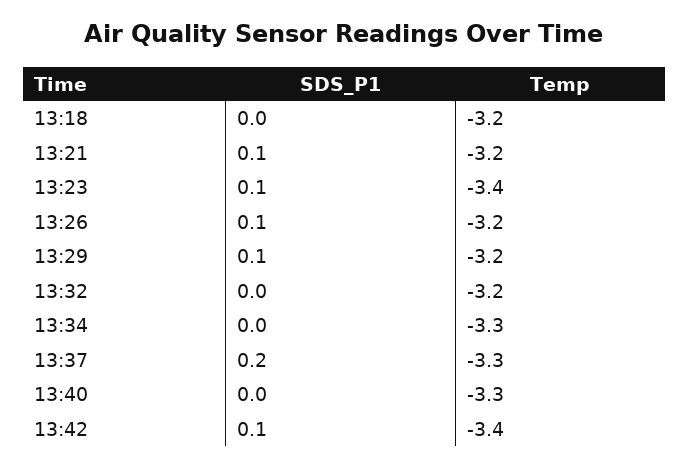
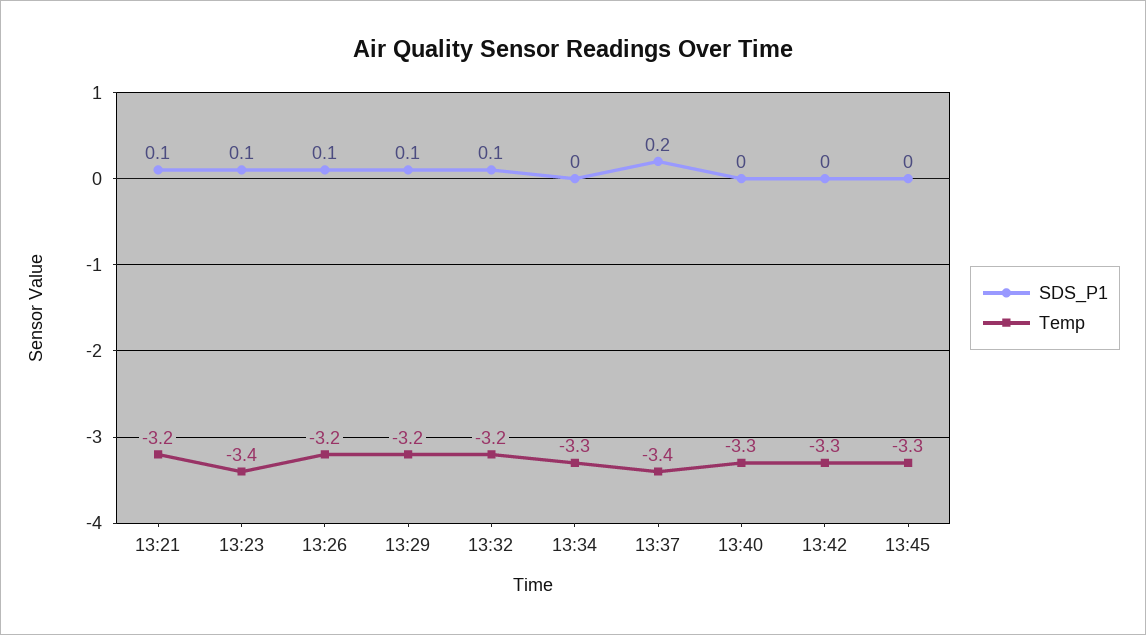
SDS_P1, 13:18: 0 -> none
Temp, 13:18: -3.2 -> none
SDS_P1, 13:32: 0 -> 0.1
Temp, 13:37: -3.3 -> -3.4
SDS_P1, 13:42: 0.1 -> 0
Temp, 13:42: -3.4 -> -3.3
SDS_P1, 13:45: none -> 0
Temp, 13:45: none -> -3.3

